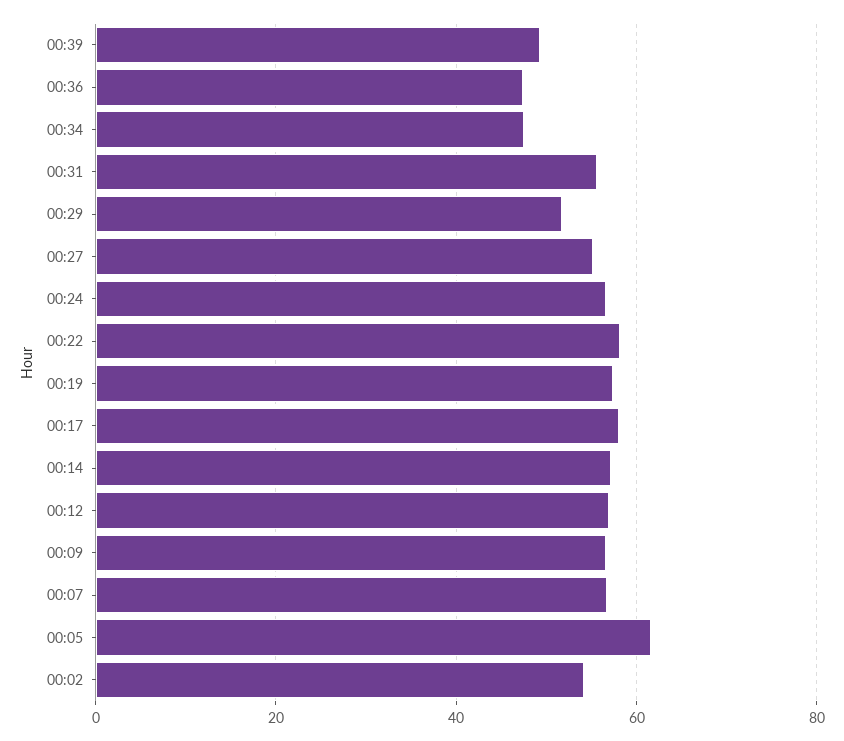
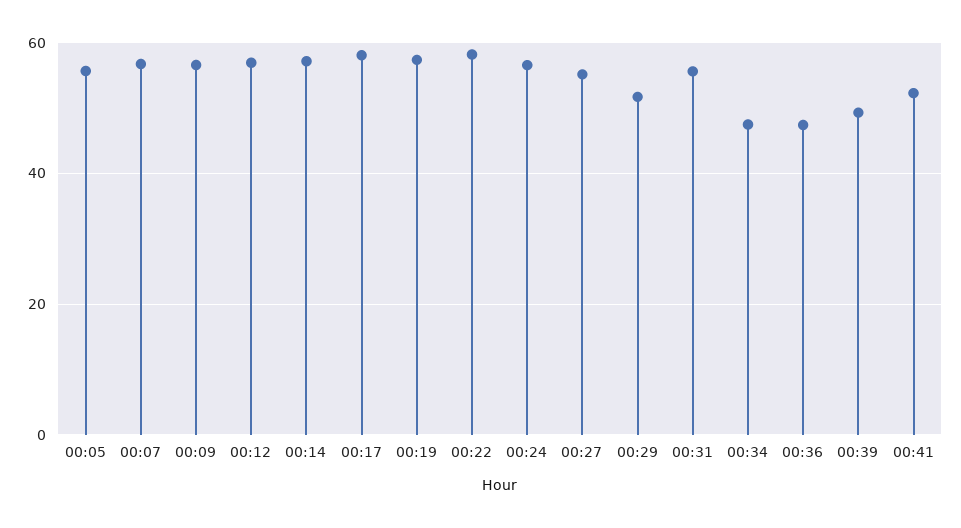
00:05: 62 -> 56
00:02: 54 -> none
00:41: none -> 52

